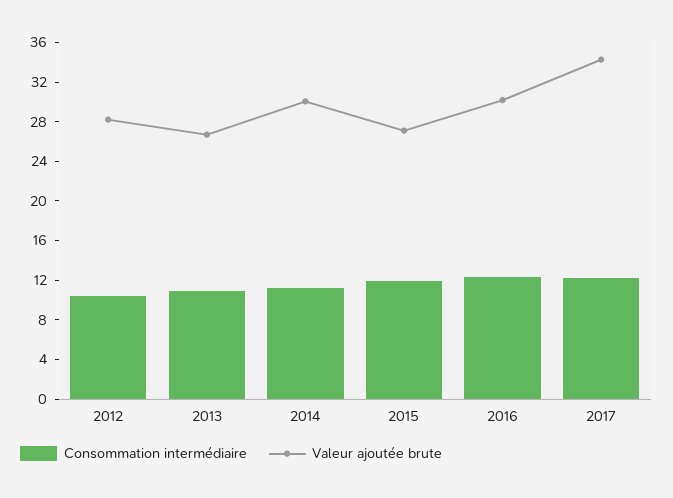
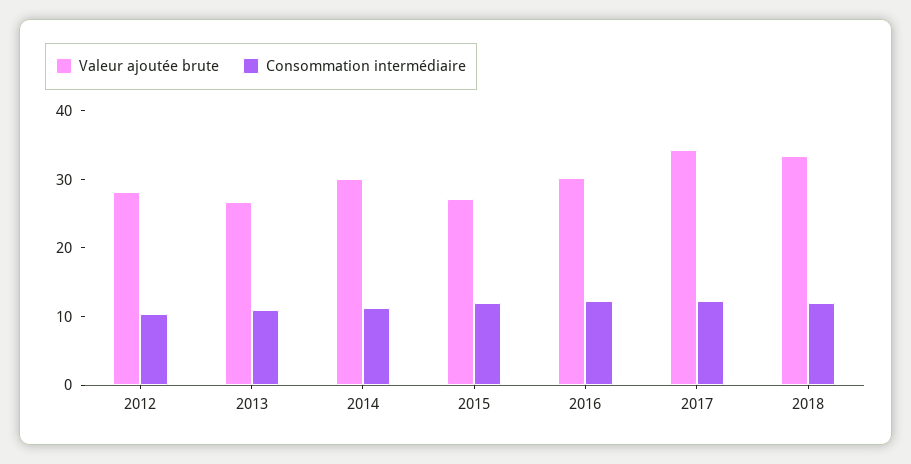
Valeur ajoutée brute, 2018: none -> 34
Consommation intermédiaire, 2018: none -> 12

